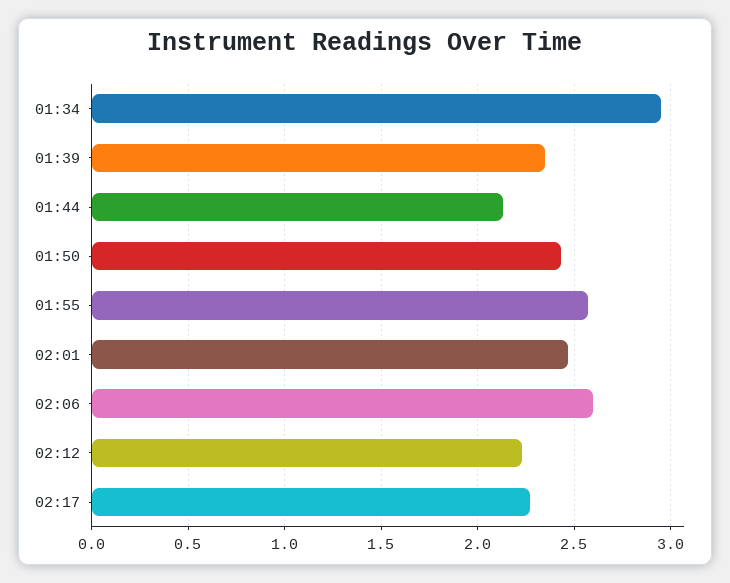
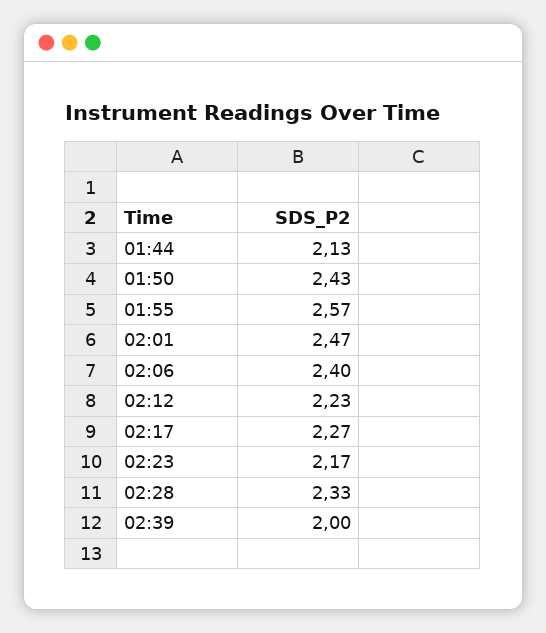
01:34: 2.95 -> none
01:39: 2.35 -> none
02:06: 2.6 -> 2.4
02:23: none -> 2.17
02:28: none -> 2.33
02:39: none -> 2

